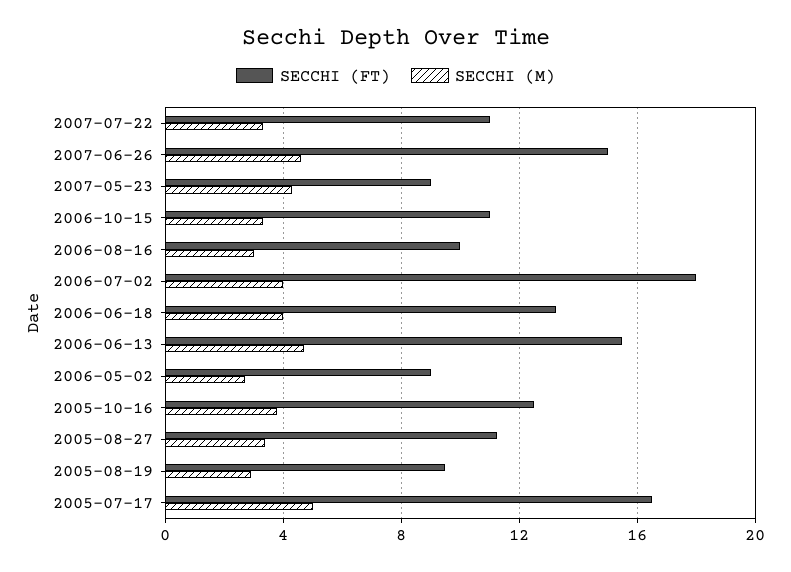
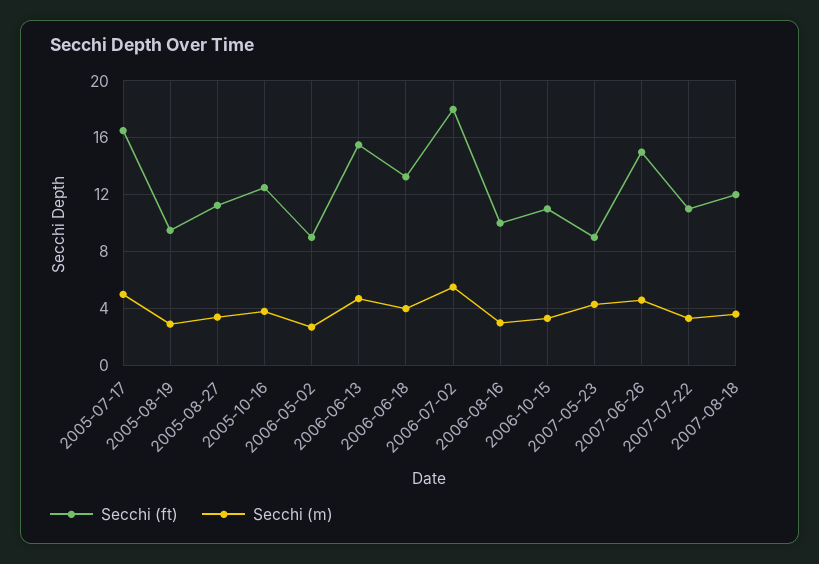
SECCHI (M), 2006-07-02: 4 -> 5.5
SECCHI (FT), 2007-08-18: none -> 12
SECCHI (M), 2007-08-18: none -> 3.5

